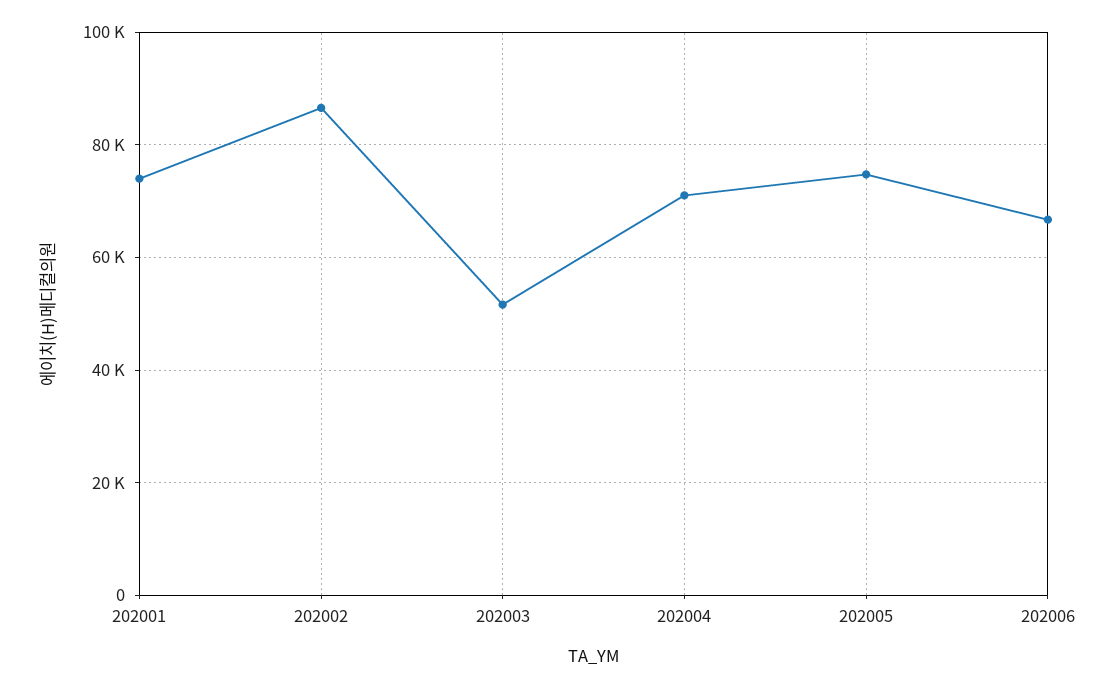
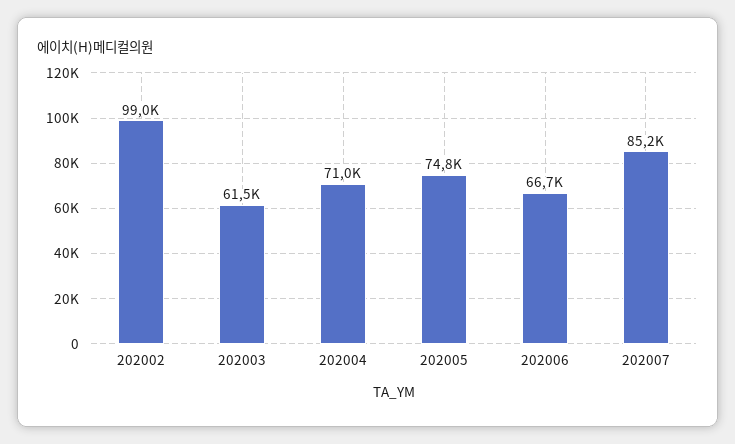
202001: 74000 -> none
202002: 86000 -> 99000
202003: 52000 -> 61500
202007: none -> 85200

